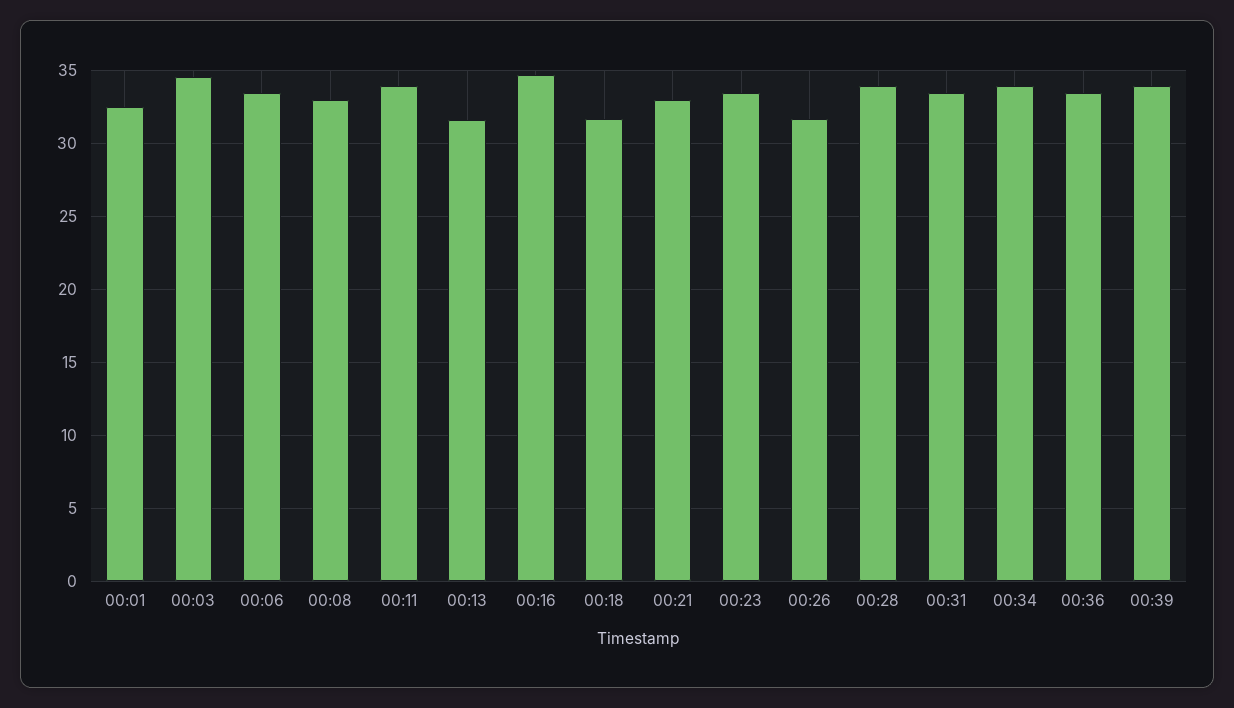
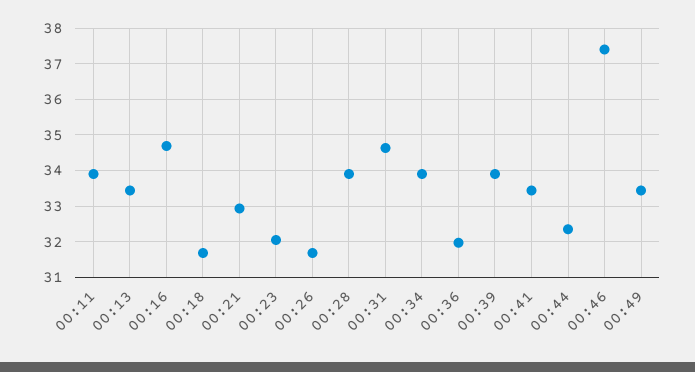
00:01: 32.5 -> none
00:03: 34.5 -> none
00:06: 33.5 -> none
00:08: 33 -> none
00:13: 31.5 -> 33.4
00:23: 33.5 -> 32
00:31: 33.5 -> 34.6
00:36: 33.5 -> 32
00:41: none -> 33.4
00:44: none -> 32.4
00:46: none -> 37.4
00:49: none -> 33.4

